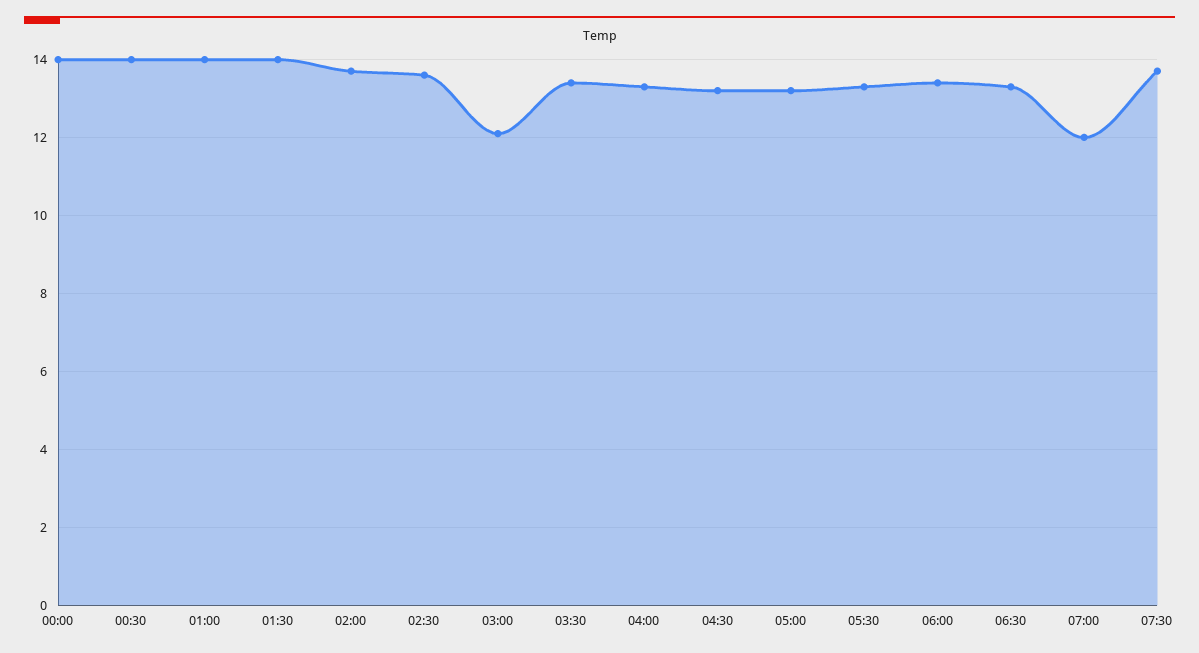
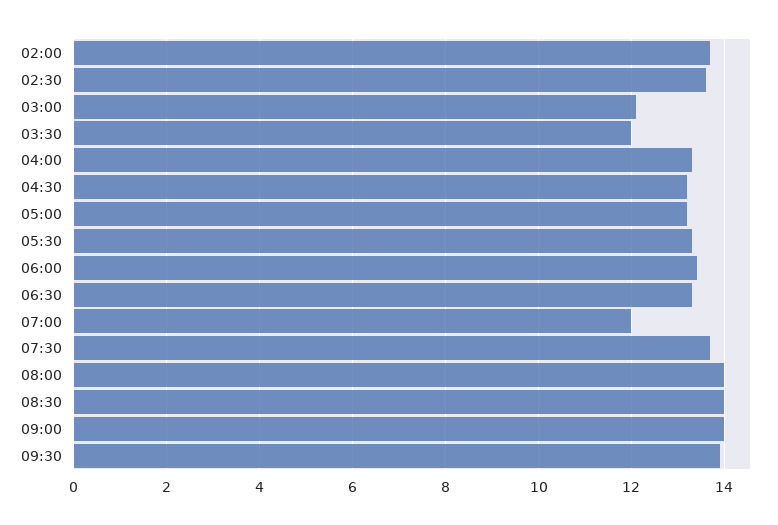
00:00: 14 -> none
00:30: 14 -> none
01:00: 14 -> none
01:30: 14 -> none
03:30: 13.5 -> 12
08:00: none -> 14
08:30: none -> 14
09:00: none -> 14
09:30: none -> 14

